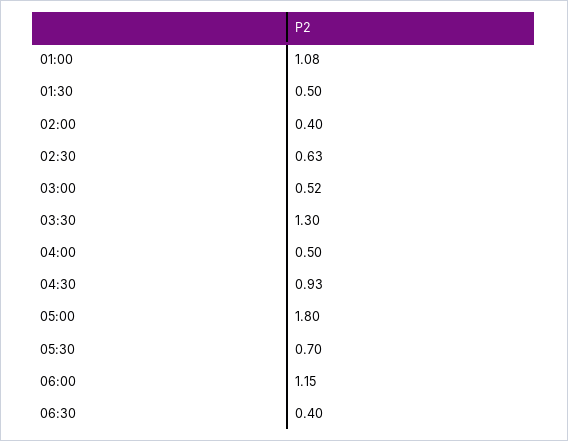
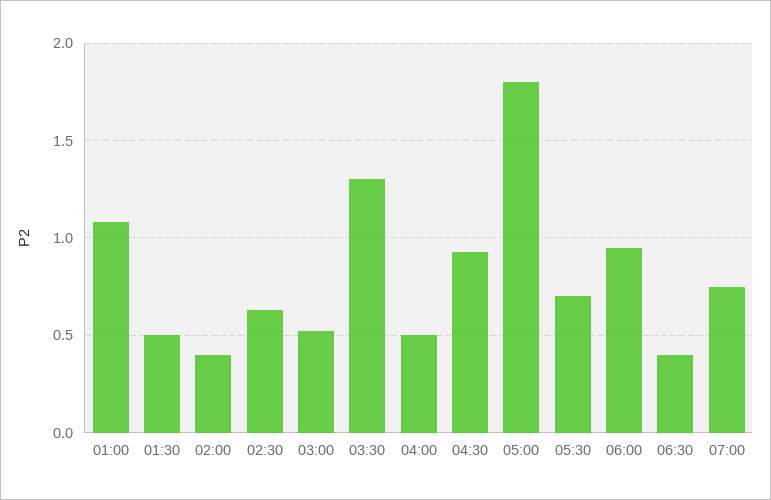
06:00: 1.15 -> 0.95
07:00: none -> 0.75

